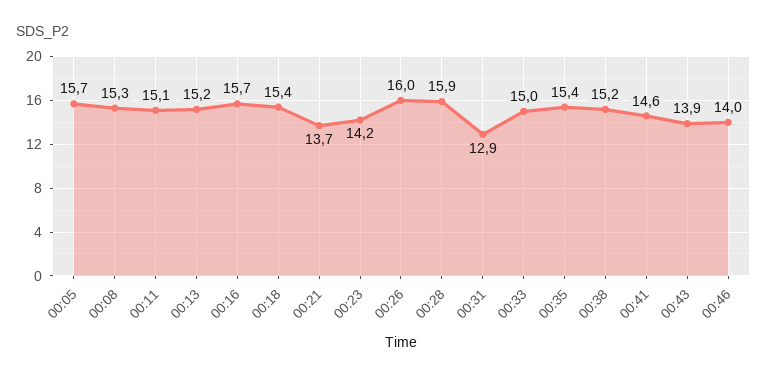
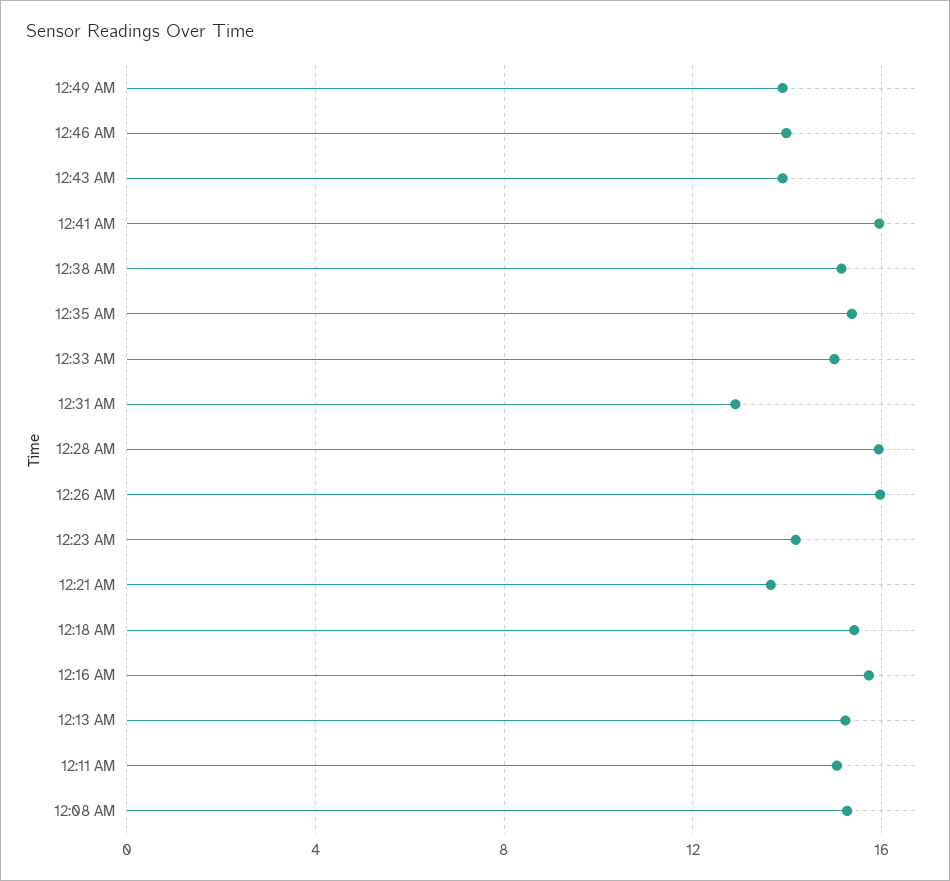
00:05: 15.7 -> none
00:41: 14.6 -> 16
12:49 AM: none -> 14

